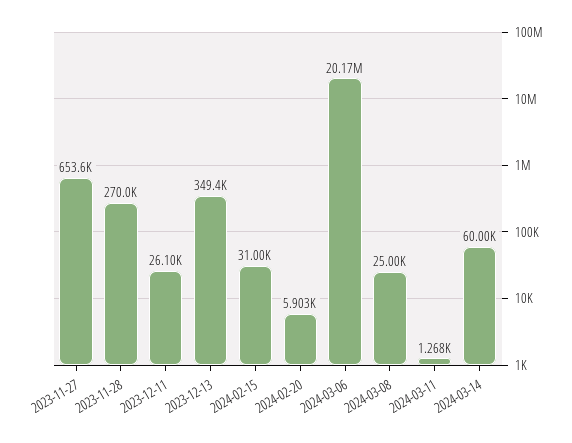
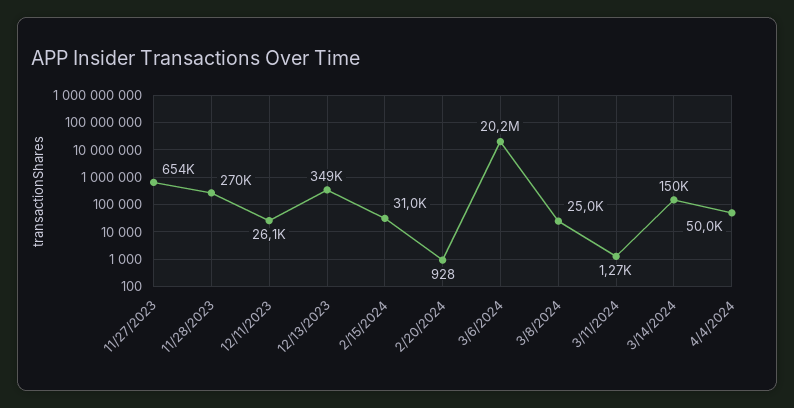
2024-02-20: 5903 -> 928
2024-03-14: 60000 -> 150000
4/4/2024: none -> 50000

